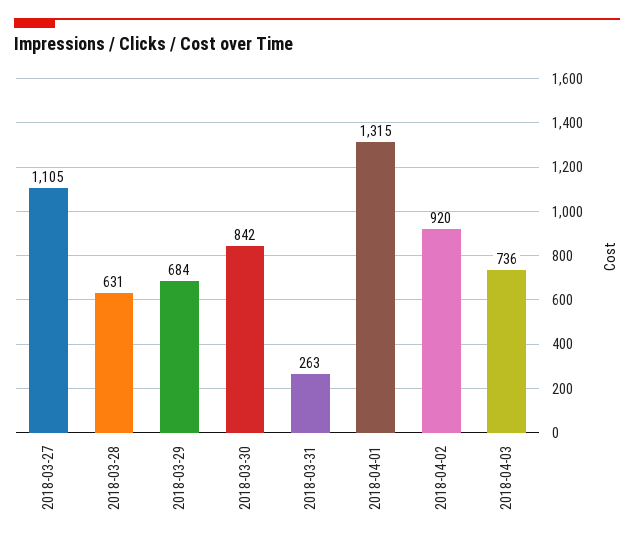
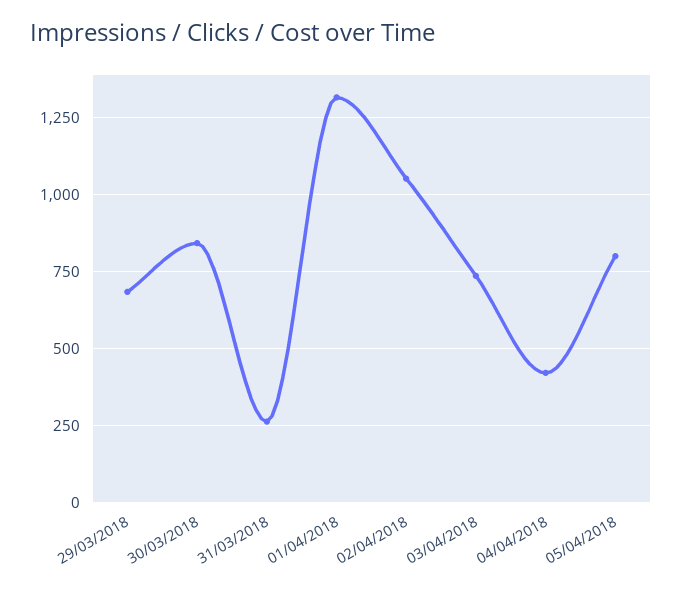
2018-03-27: 1105 -> none
2018-03-28: 631 -> none
2018-04-02: 920 -> 1050
04/04/2018: none -> 425
05/04/2018: none -> 800

